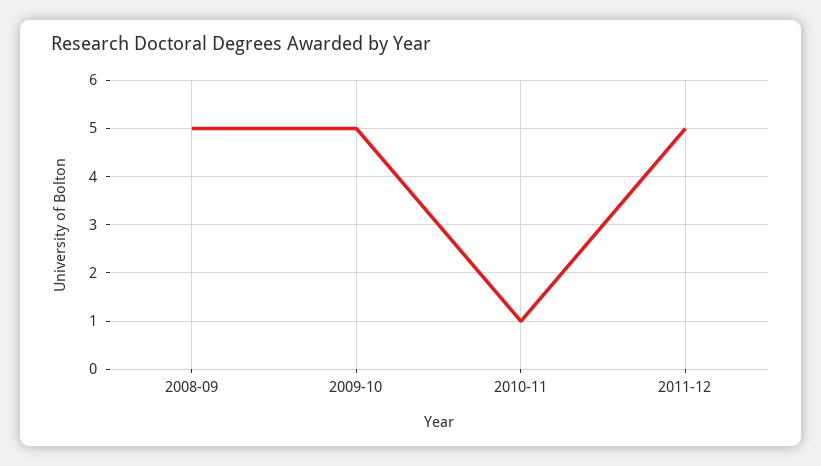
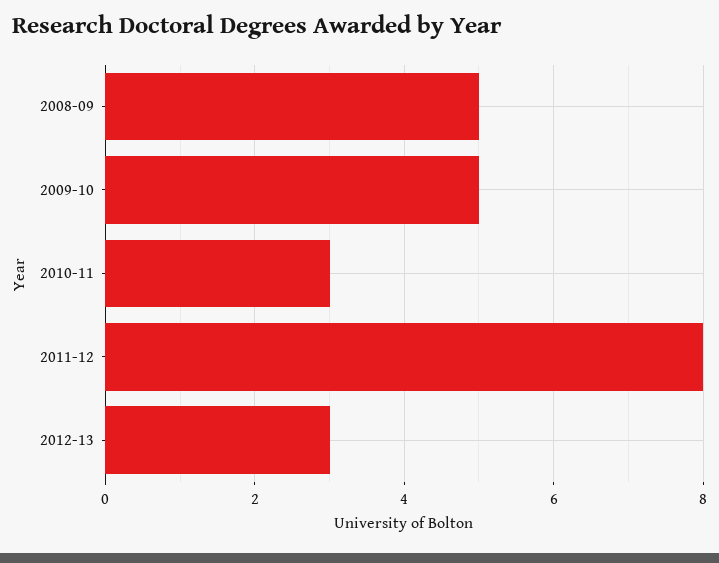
2010-11: 1 -> 3
2011-12: 5 -> 8
2012-13: none -> 3

